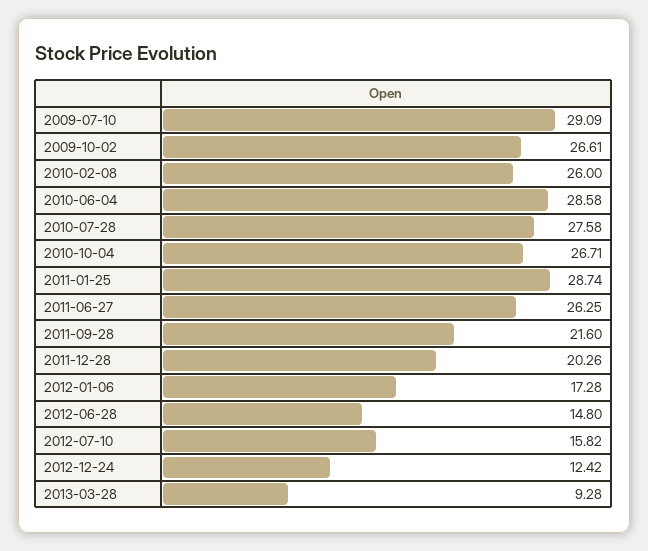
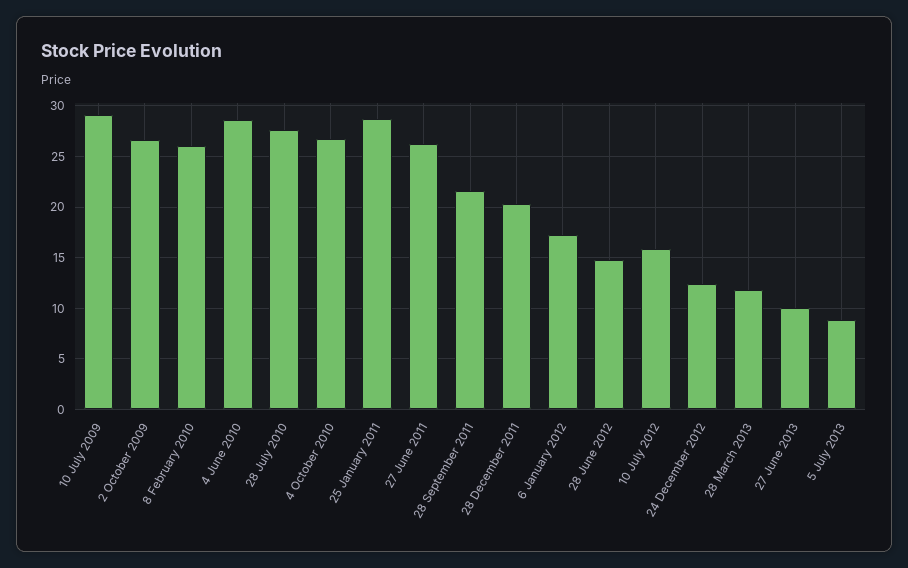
2013-03-28: 9.28 -> 12
27 June 2013: none -> 10
5 July 2013: none -> 9

